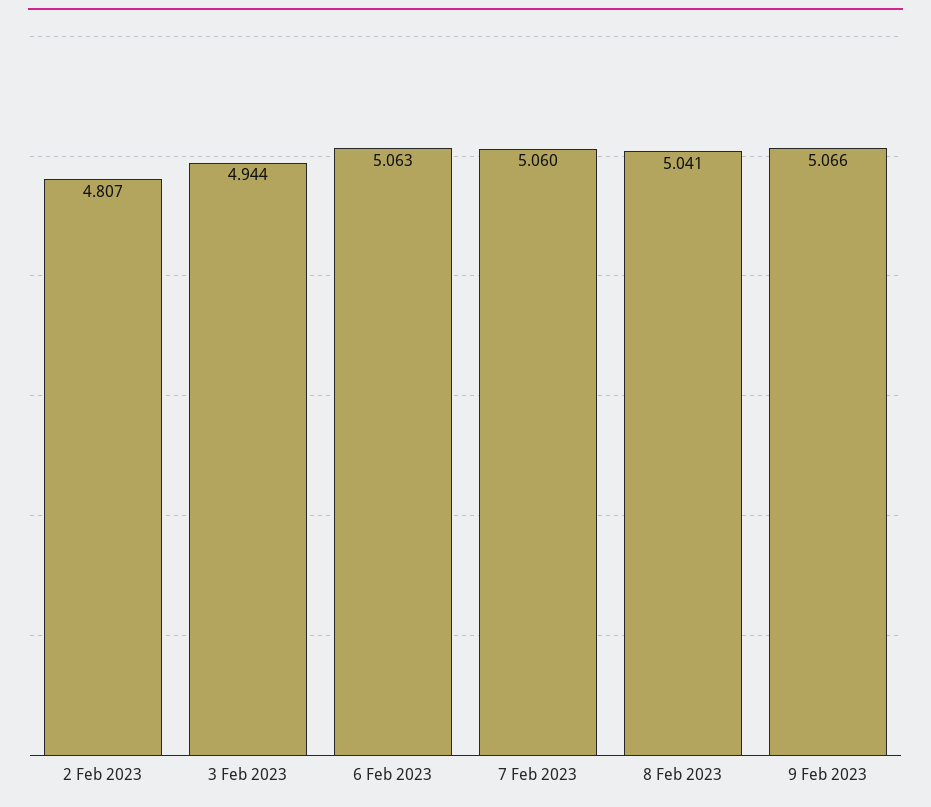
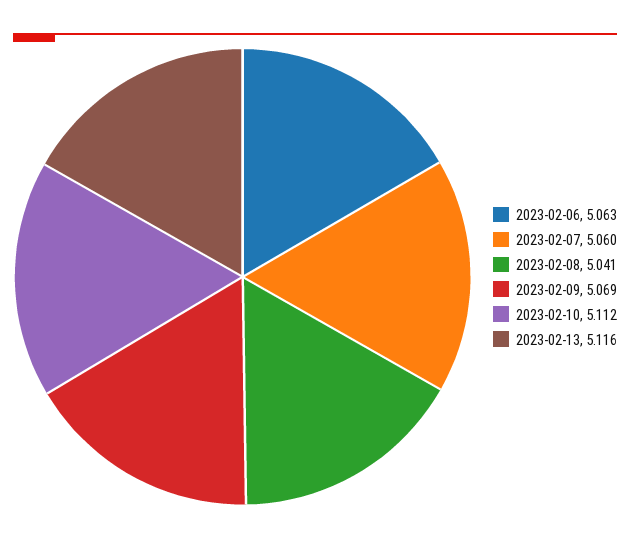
2 Feb 2023: 4.807 -> none
3 Feb 2023: 4.944 -> none
9 Feb 2023: 5.066 -> 5.069
2023-02-10: none -> 5.112
2023-02-13: none -> 5.116

